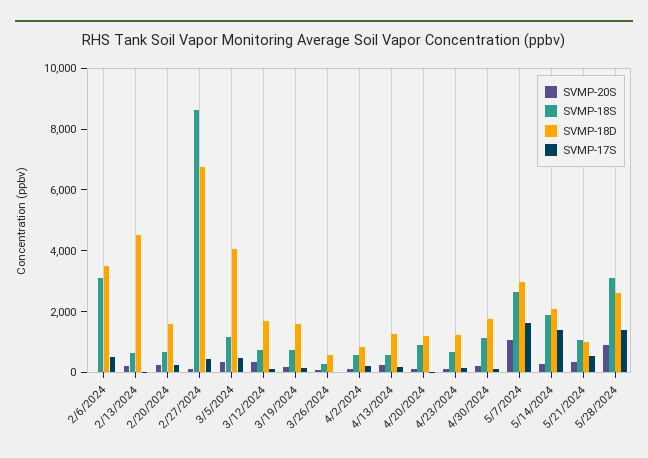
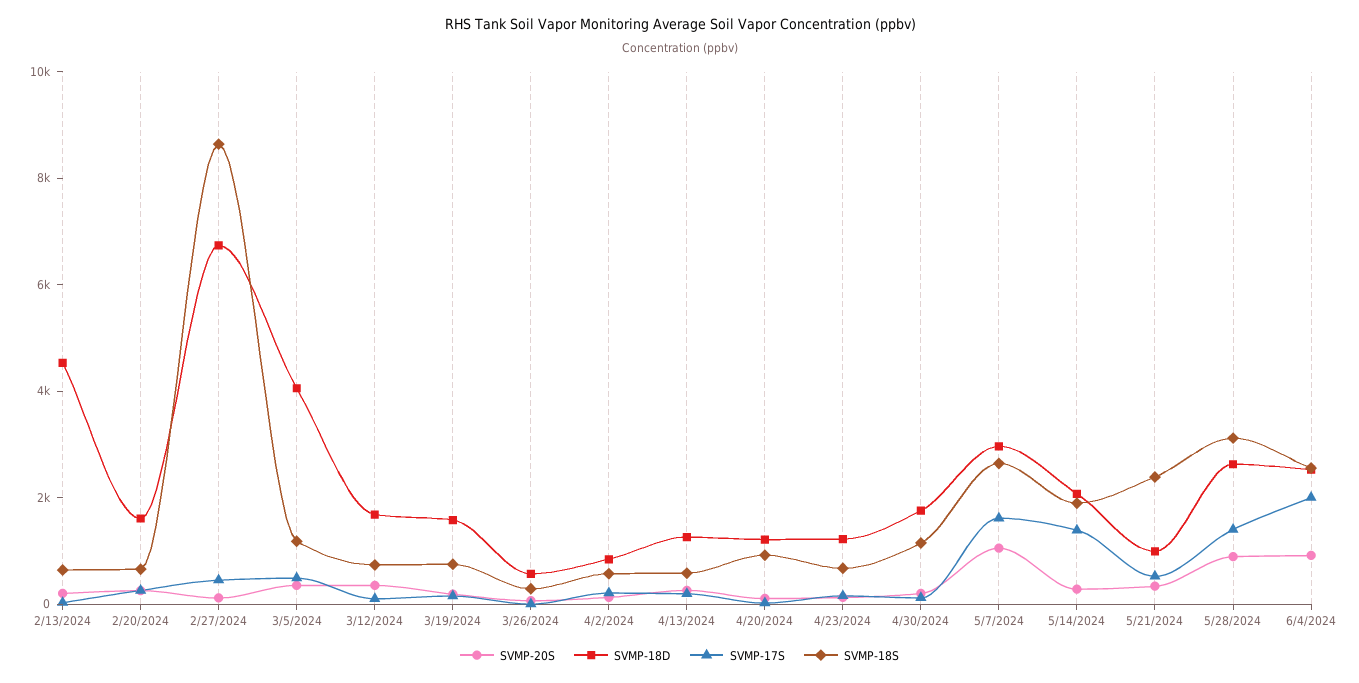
SVMP-20S, 2/6/2024: 0 -> none
SVMP-18S, 2/6/2024: 3000 -> none
SVMP-18D, 2/6/2024: 3500 -> none
SVMP-17S, 2/6/2024: 500 -> none
SVMP-18S, 5/21/2024: 1000 -> 2500
SVMP-20S, 6/4/2024: none -> 1000
SVMP-18D, 6/4/2024: none -> 2500
SVMP-17S, 6/4/2024: none -> 2000
SVMP-18S, 6/4/2024: none -> 2500

